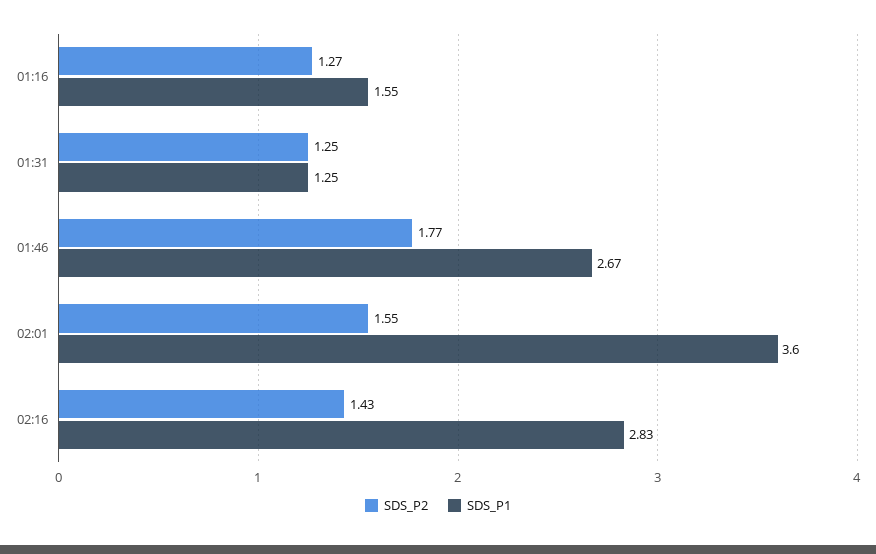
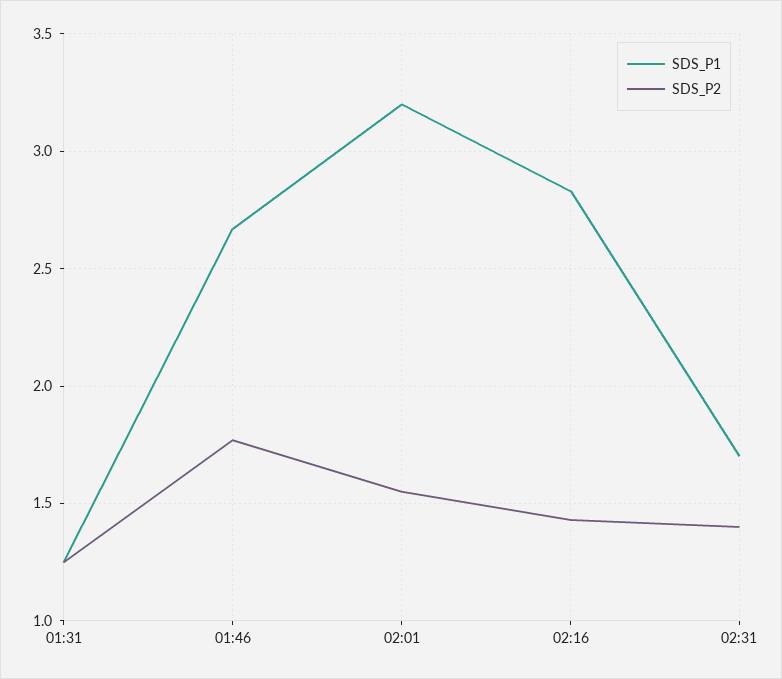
SDS_P2, 01:16: 1.27 -> none
SDS_P1, 01:16: 1.55 -> none
SDS_P1, 02:01: 3.6 -> 3.2
SDS_P1, 02:31: none -> 1.7
SDS_P2, 02:31: none -> 1.4

